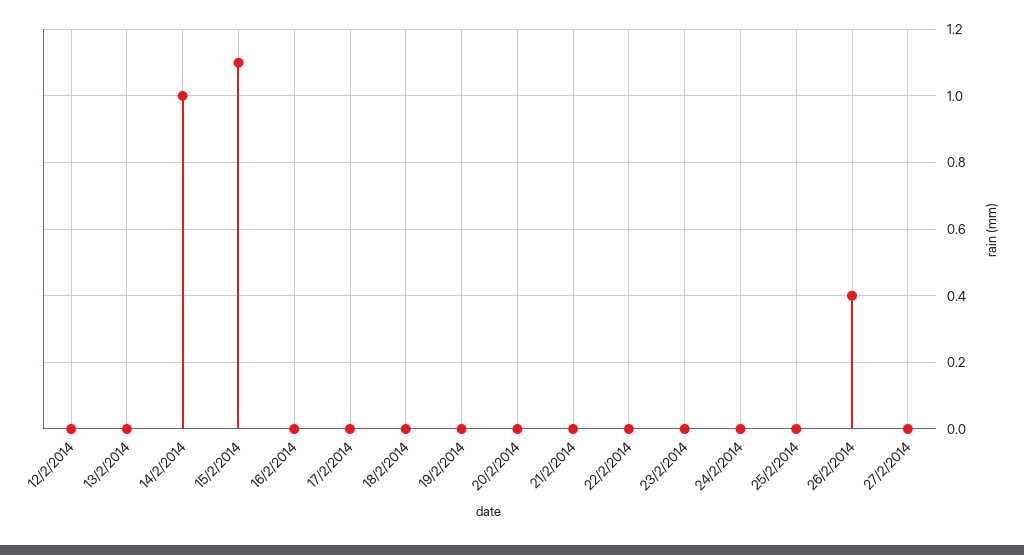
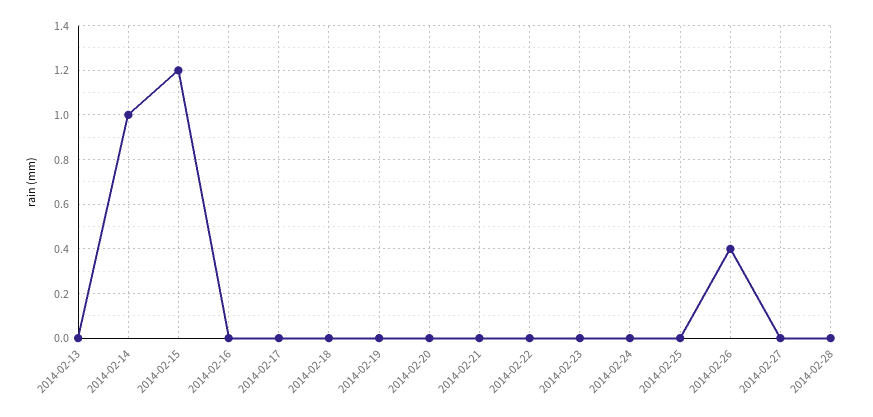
12/2/2014: 0 -> none
15/2/2014: 1.1 -> 1.2
2014-02-28: none -> 0

